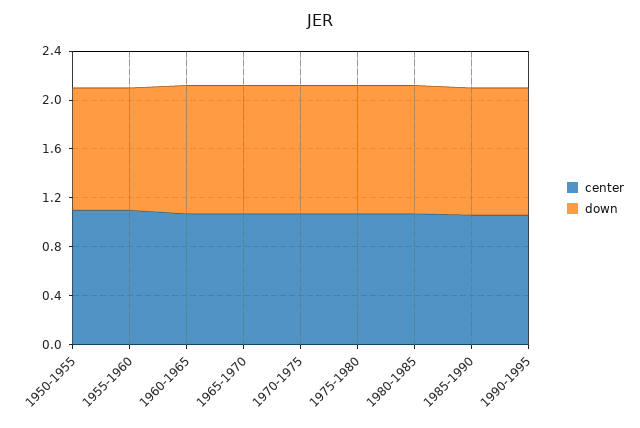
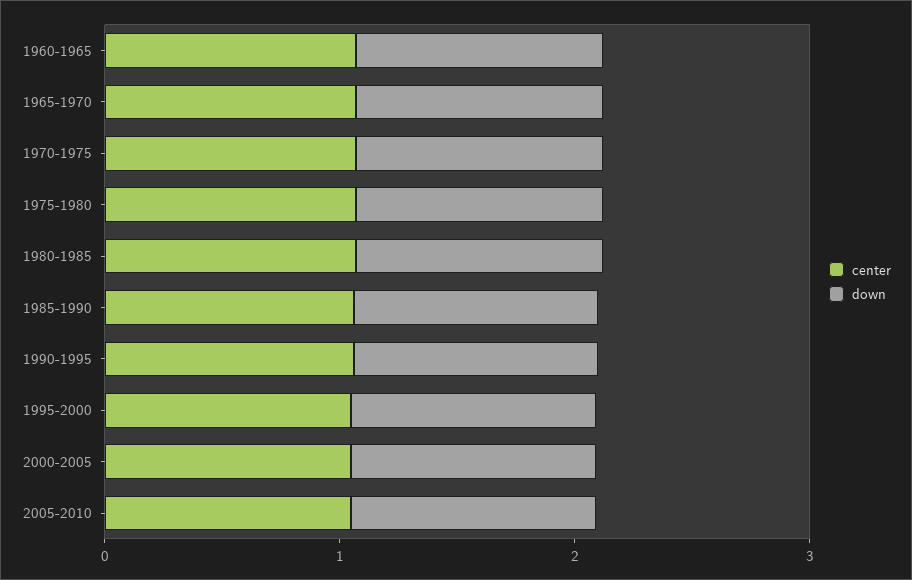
center, 1950-1955: 1.1 -> none
down, 1950-1955: 1 -> none
center, 1955-1960: 1.1 -> none
down, 1955-1960: 1 -> none
center, 1995-2000: none -> 1
down, 1995-2000: none -> 1
center, 2000-2005: none -> 1
down, 2000-2005: none -> 1
center, 2005-2010: none -> 1
down, 2005-2010: none -> 1

